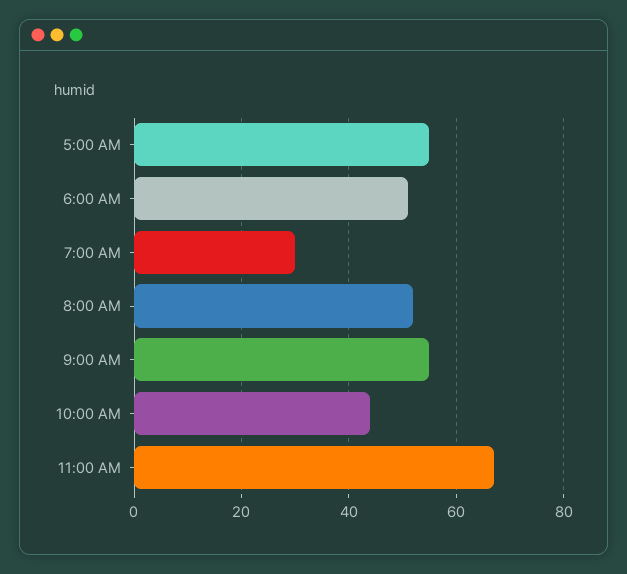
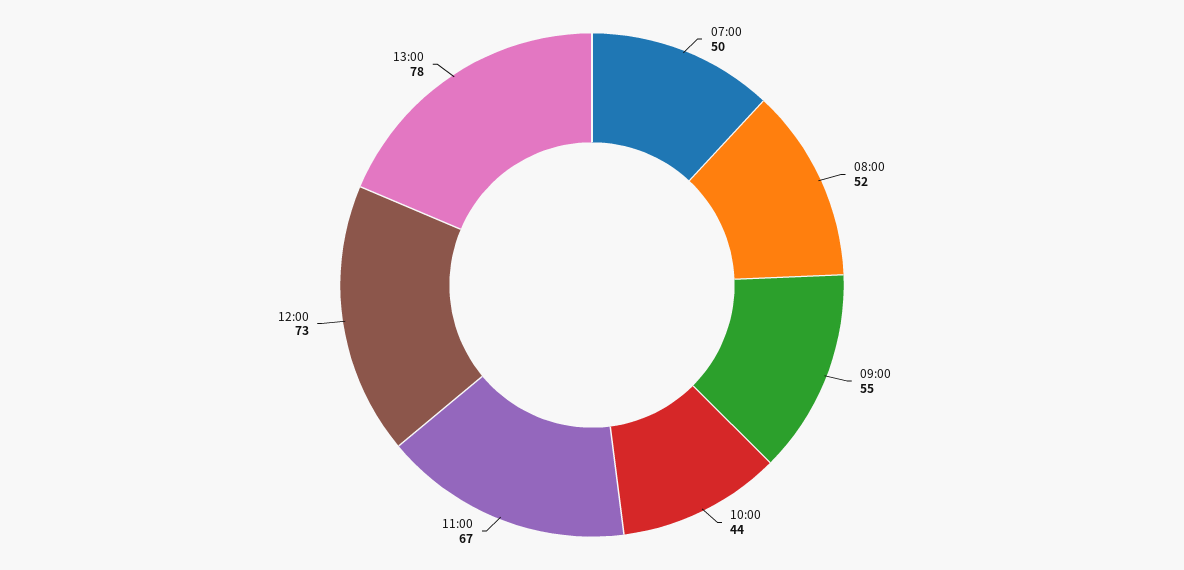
5:00 AM: 55 -> none
6:00 AM: 50 -> none
7:00 AM: 30 -> 50
12:00: none -> 73
13:00: none -> 78

